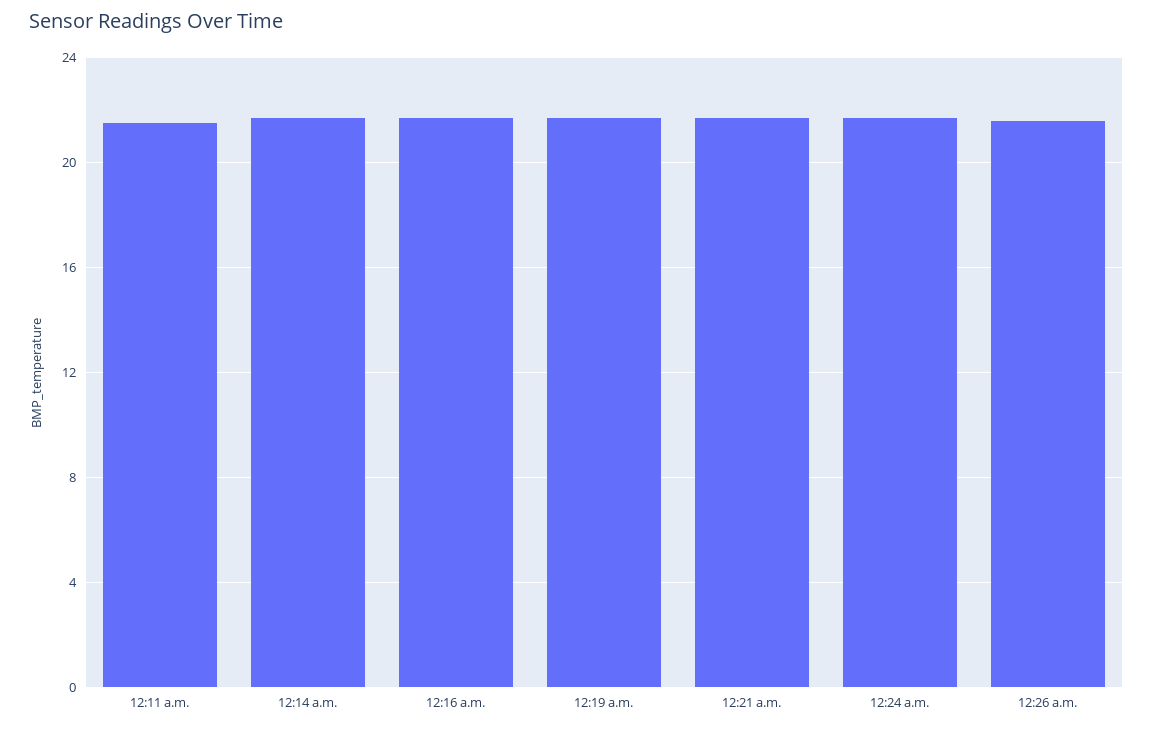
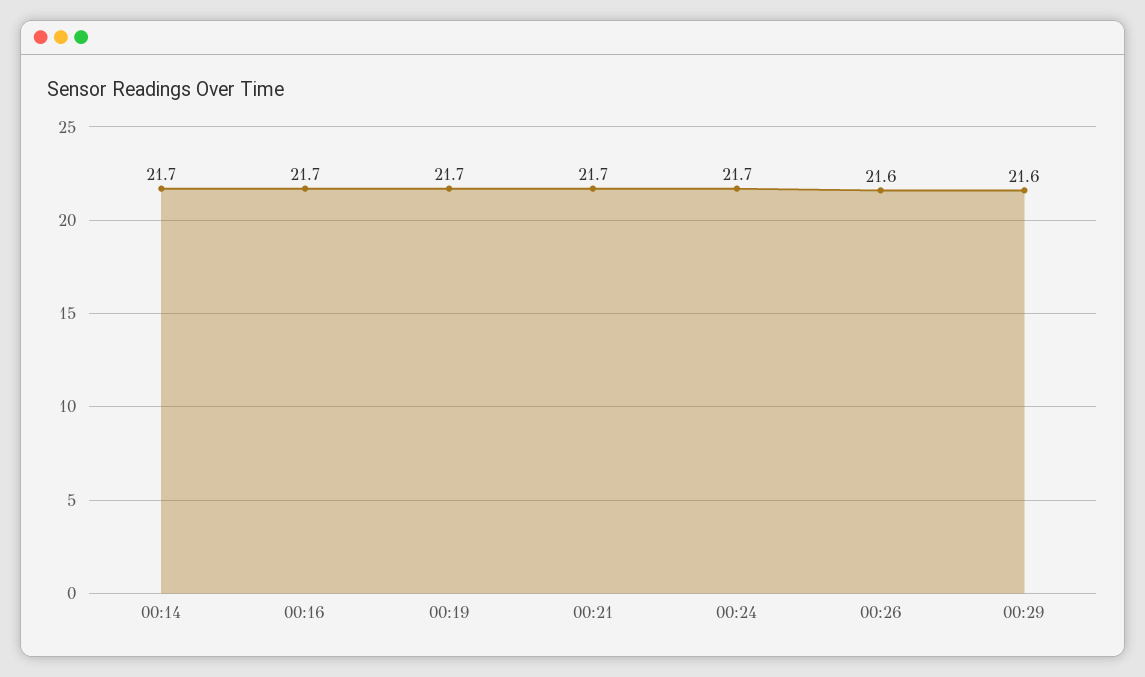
12:11 a.m.: 21.5 -> none
00:29: none -> 21.6

